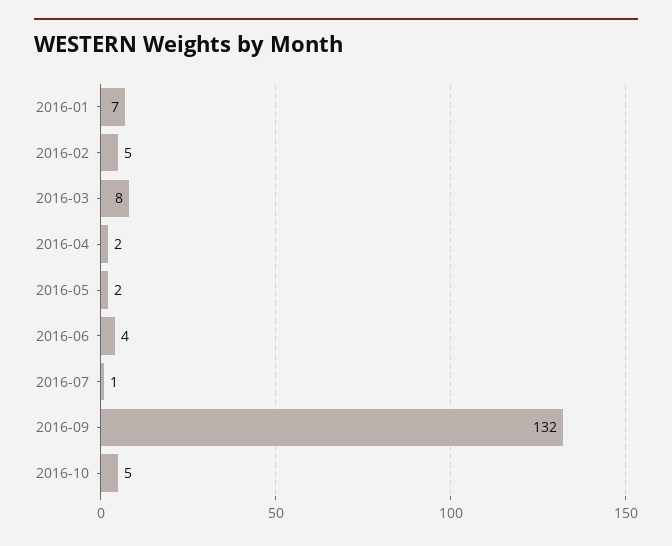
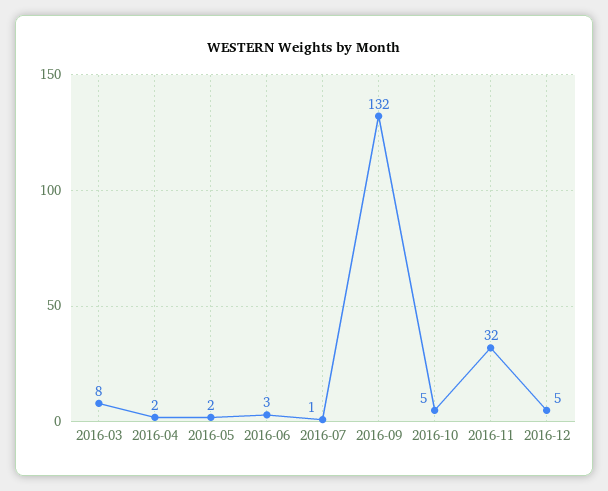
2016-01: 7 -> none
2016-02: 5 -> none
2016-06: 4 -> 3
2016-11: none -> 32
2016-12: none -> 5

